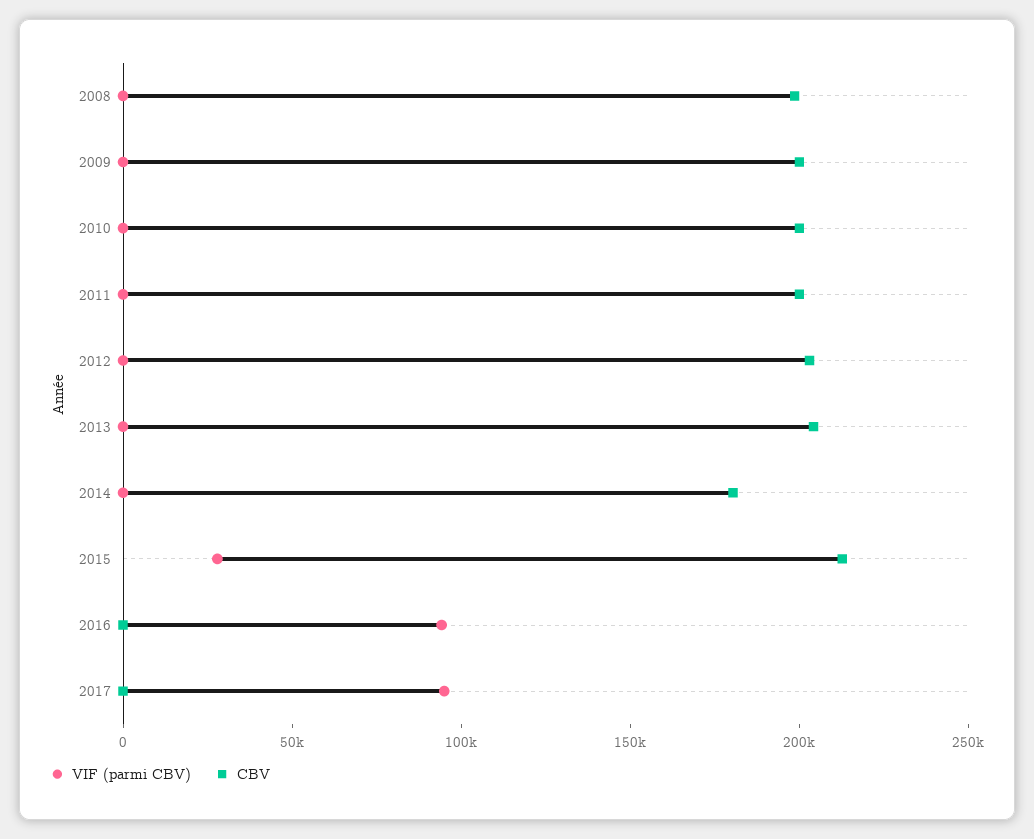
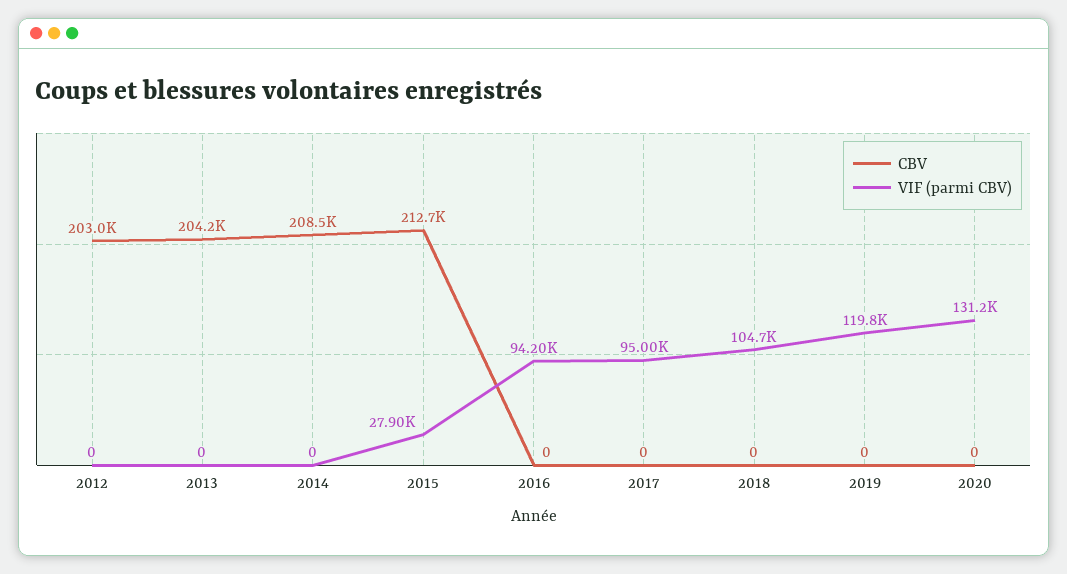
VIF (parmi CBV), 2008: 0 -> none
CBV, 2008: 200000 -> none
VIF (parmi CBV), 2009: 0 -> none
CBV, 2009: 200000 -> none
VIF (parmi CBV), 2010: 0 -> none
CBV, 2010: 200000 -> none
VIF (parmi CBV), 2011: 0 -> none
CBV, 2011: 200000 -> none
CBV, 2014: 180000 -> 208500
CBV, 2018: none -> 0
VIF (parmi CBV), 2018: none -> 104700
CBV, 2019: none -> 0
VIF (parmi CBV), 2019: none -> 119800
CBV, 2020: none -> 0
VIF (parmi CBV), 2020: none -> 131200

